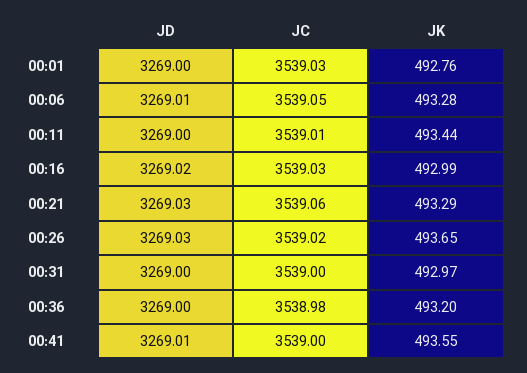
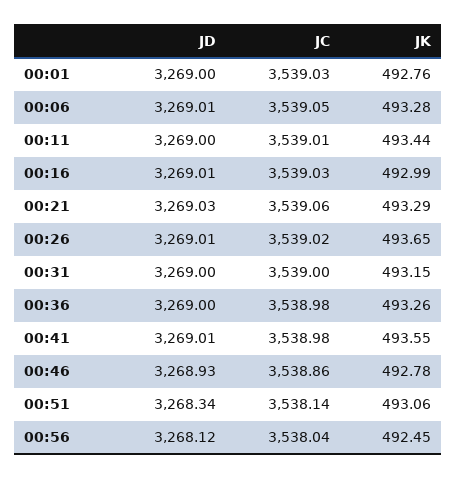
JD, 00:16: 3269.02 -> 3269.01
JD, 00:26: 3269.03 -> 3269.01
JK, 00:31: 492.97 -> 493.15
JK, 00:36: 493.2 -> 493.26
JC, 00:41: 3539 -> 3538.98
JD, 00:46: none -> 3268.93
JC, 00:46: none -> 3538.86
JK, 00:46: none -> 492.78
JD, 00:51: none -> 3268.34
JC, 00:51: none -> 3538.14
JK, 00:51: none -> 493.06
JD, 00:56: none -> 3268.12
JC, 00:56: none -> 3538.04
JK, 00:56: none -> 492.45

